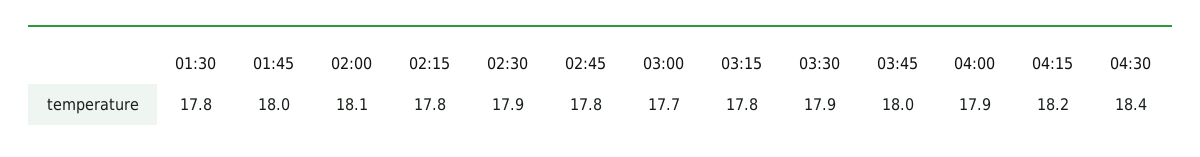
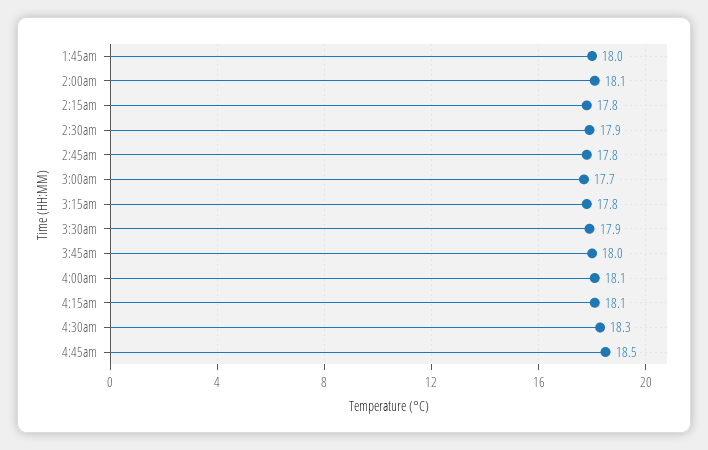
01:30: 17.8 -> none
04:00: 17.9 -> 18.1
04:15: 18.2 -> 18.1
04:30: 18.4 -> 18.3
4:45am: none -> 18.5

